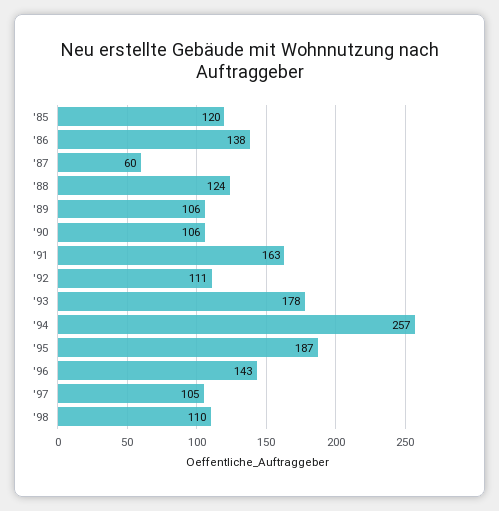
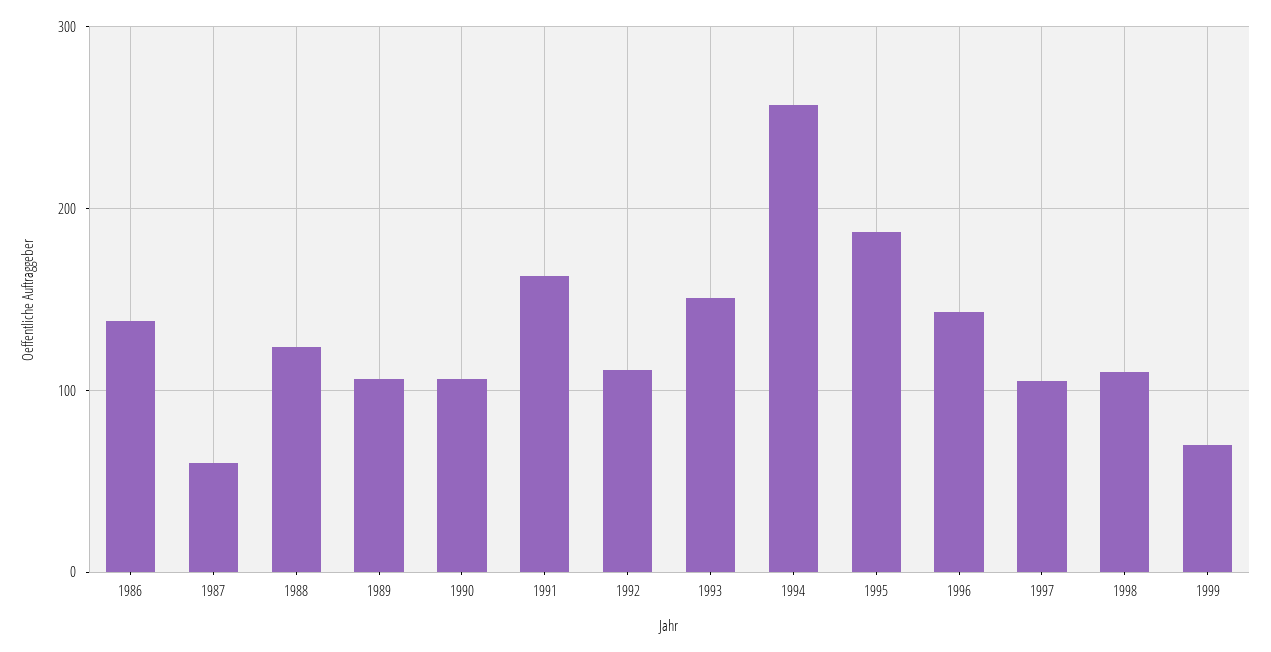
'85: 120 -> none
'93: 178 -> 150
1999: none -> 70

